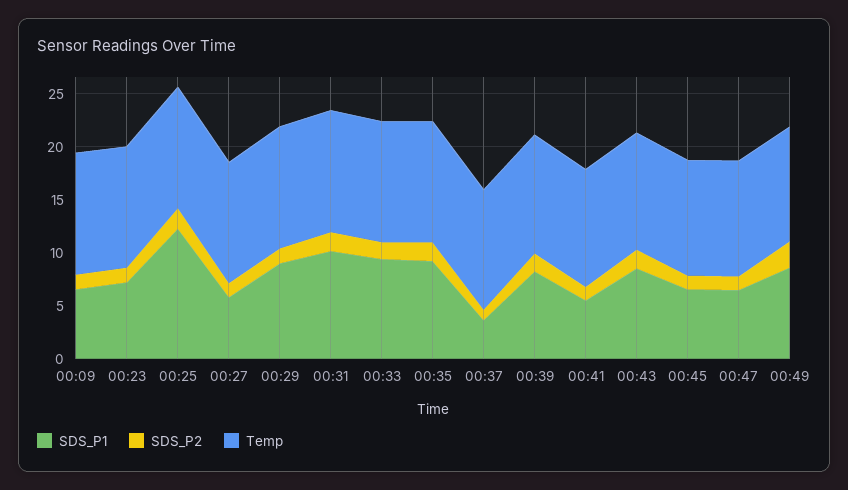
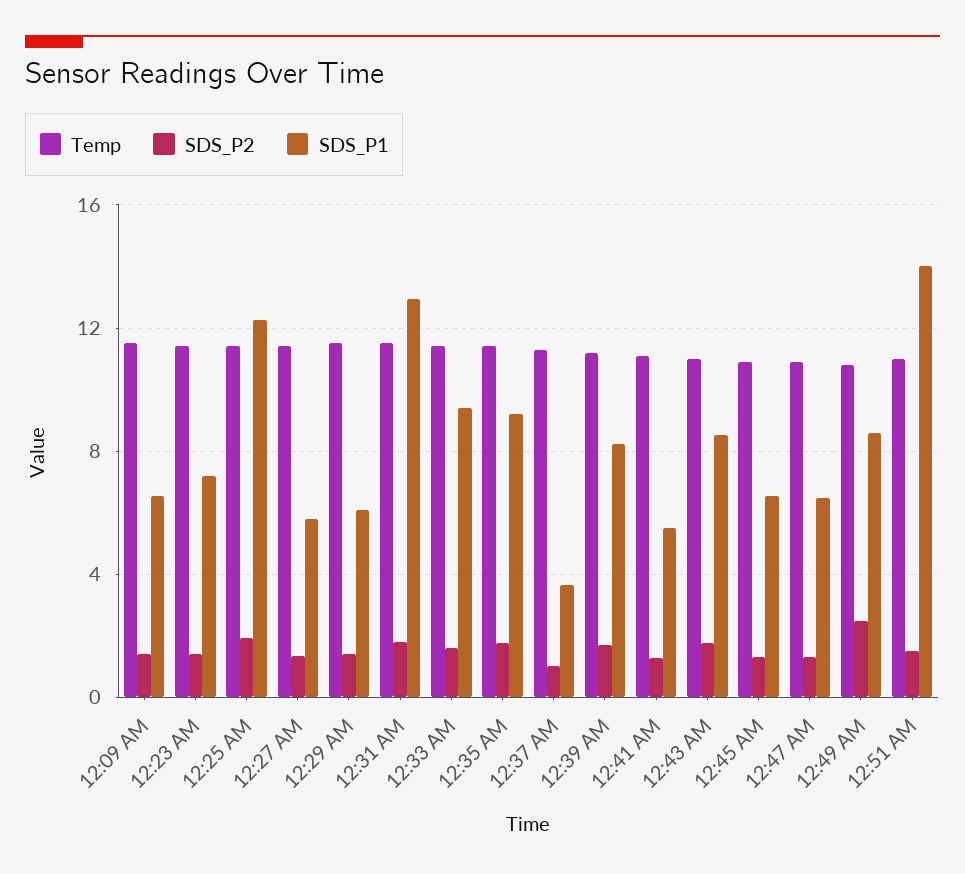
SDS_P1, 00:29: 9 -> 6
SDS_P1, 00:31: 10 -> 13
Temp, 12:51 AM: none -> 11
SDS_P2, 12:51 AM: none -> 1.5
SDS_P1, 12:51 AM: none -> 14

